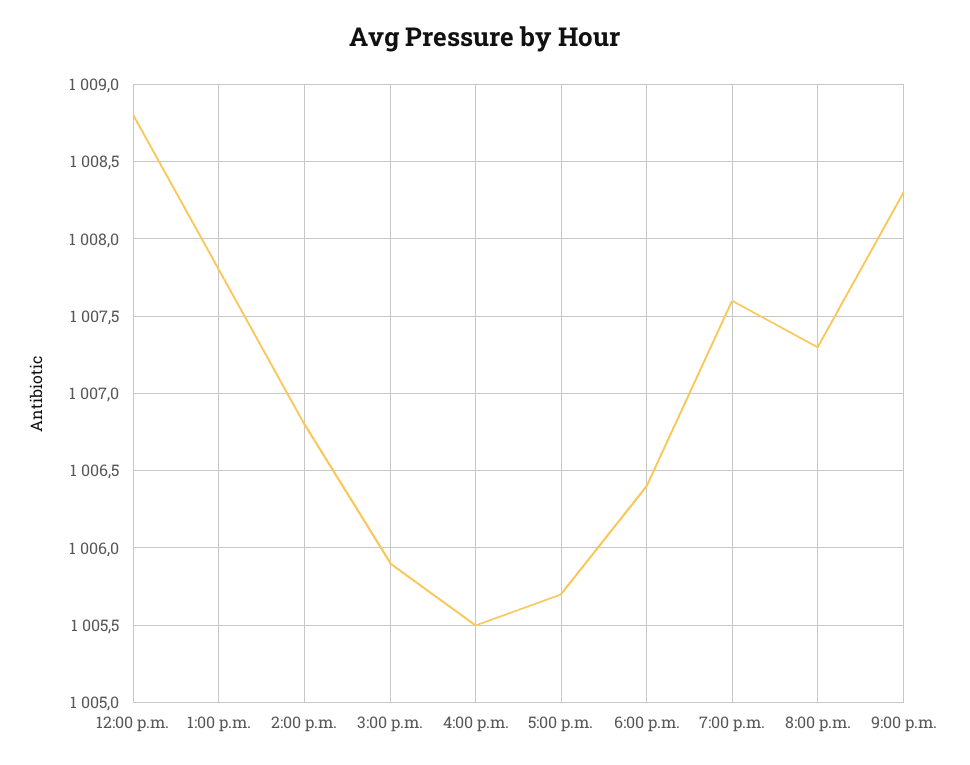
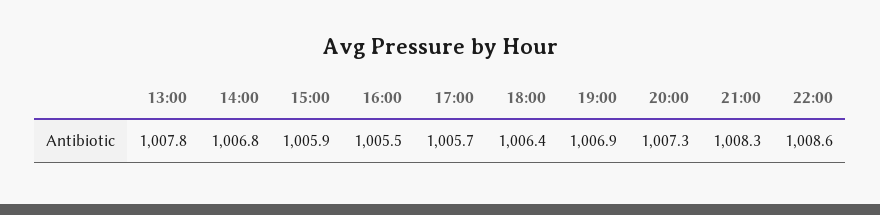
12:00 p.m.: 1008.8 -> none
7:00 p.m.: 1007.6 -> 1006.9
22:00: none -> 1008.6

